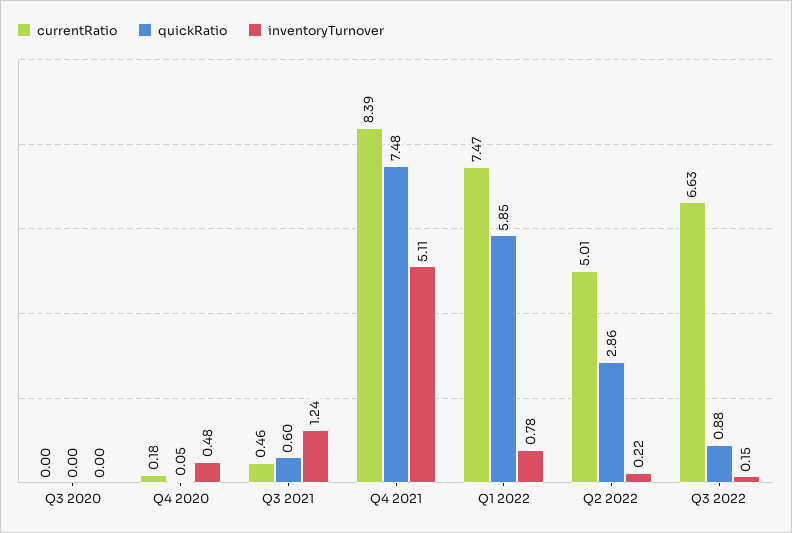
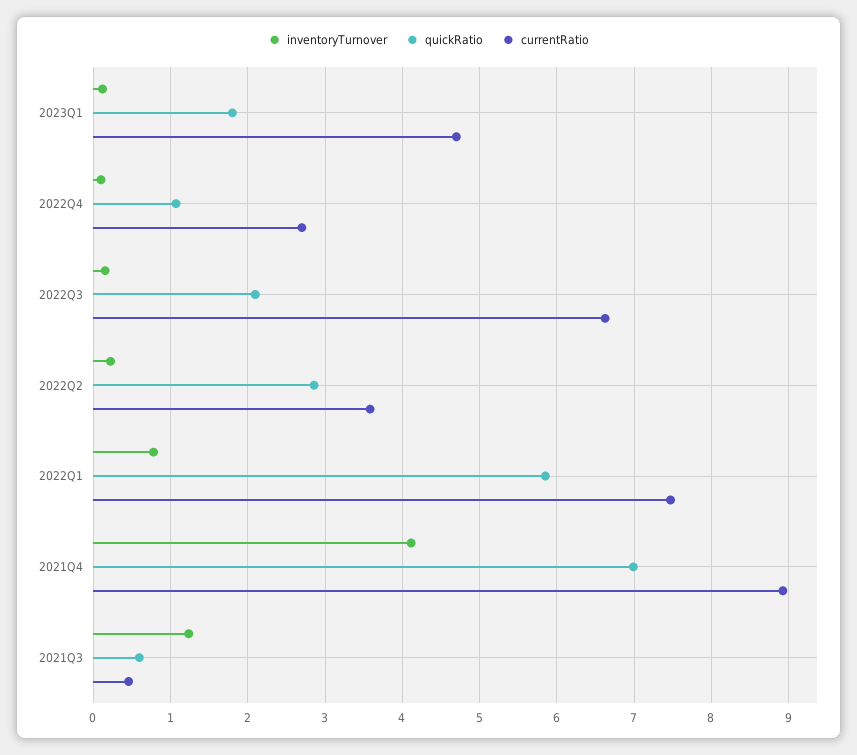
currentRatio, Q3 2020: 0 -> none
quickRatio, Q3 2020: 0 -> none
inventoryTurnover, Q3 2020: 0 -> none
currentRatio, Q4 2020: 0.18 -> none
quickRatio, Q4 2020: 0.05 -> none
inventoryTurnover, Q4 2020: 0.48 -> none
currentRatio, Q4 2021: 8.39 -> 8.9
quickRatio, Q4 2021: 7.48 -> 7
inventoryTurnover, Q4 2021: 5.11 -> 4.1
currentRatio, Q2 2022: 5.01 -> 3.6
quickRatio, Q3 2022: 0.88 -> 2.1
inventoryTurnover, 2023Q1: none -> 0.1
quickRatio, 2023Q1: none -> 1.8
currentRatio, 2023Q1: none -> 4.7
inventoryTurnover, 2022Q4: none -> 0.1
quickRatio, 2022Q4: none -> 1.1
currentRatio, 2022Q4: none -> 2.7

